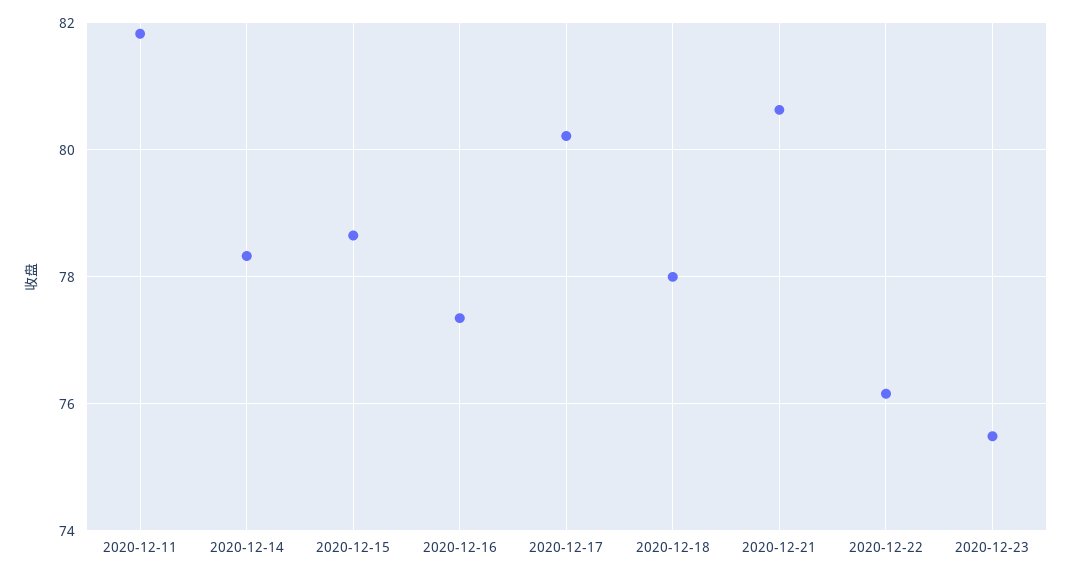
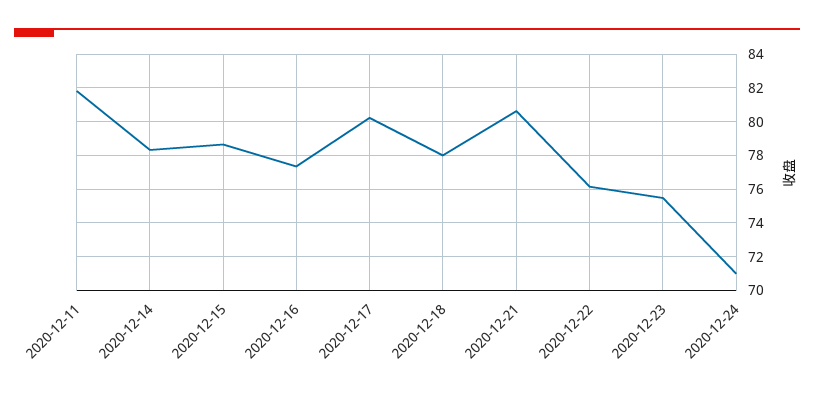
2020-12-24: none -> 71

